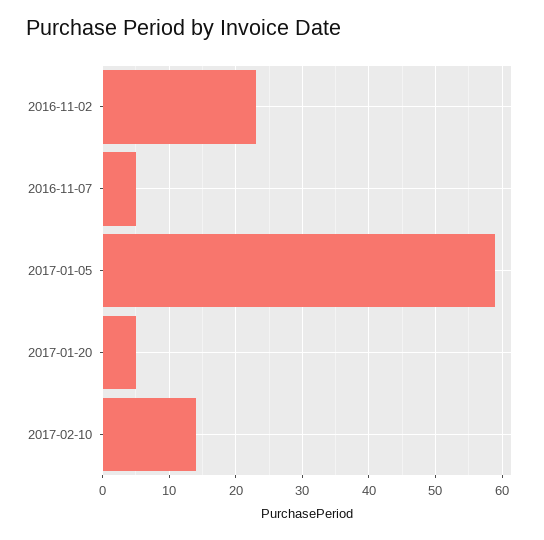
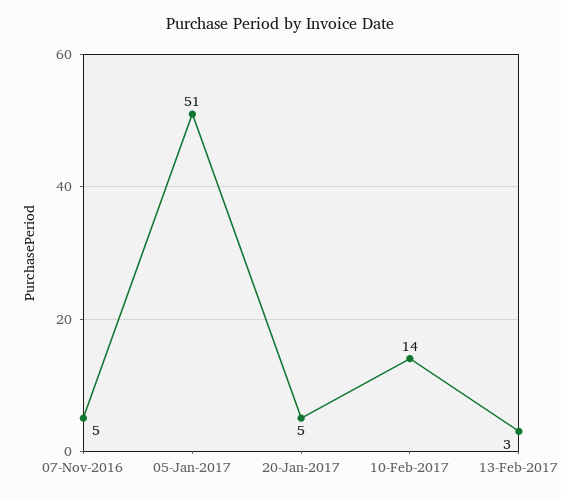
2016-11-02: 23 -> none
2017-01-05: 59 -> 51
13-Feb-2017: none -> 3

